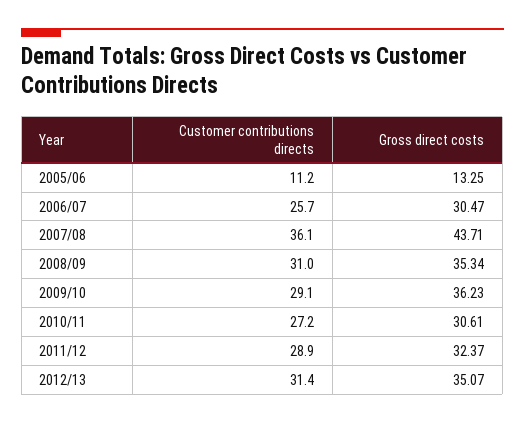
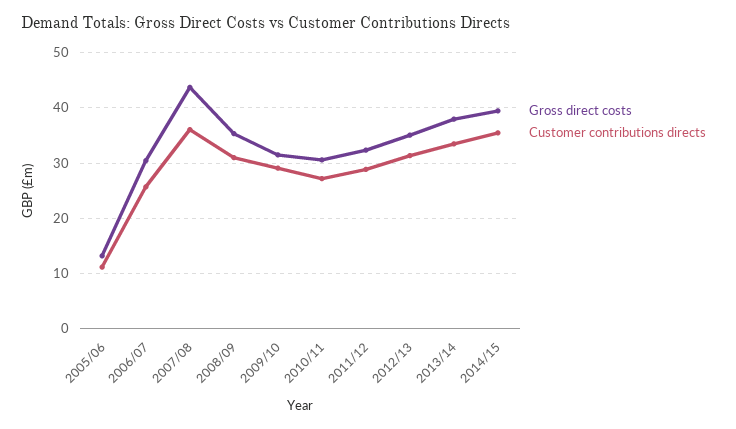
Gross direct costs, 2009/10: 36.23 -> 32
Gross direct costs, 2013/14: none -> 38
Customer contributions directs, 2013/14: none -> 34
Gross direct costs, 2014/15: none -> 40
Customer contributions directs, 2014/15: none -> 36

